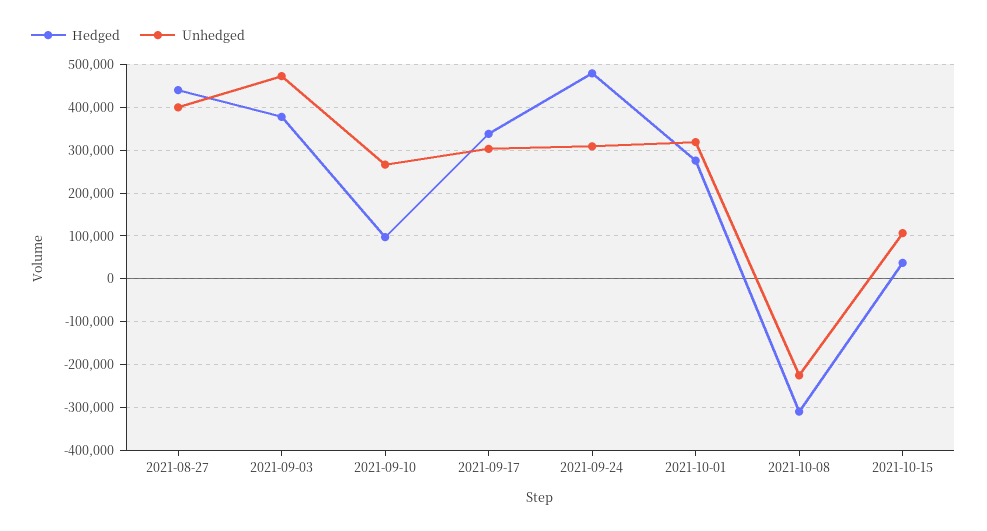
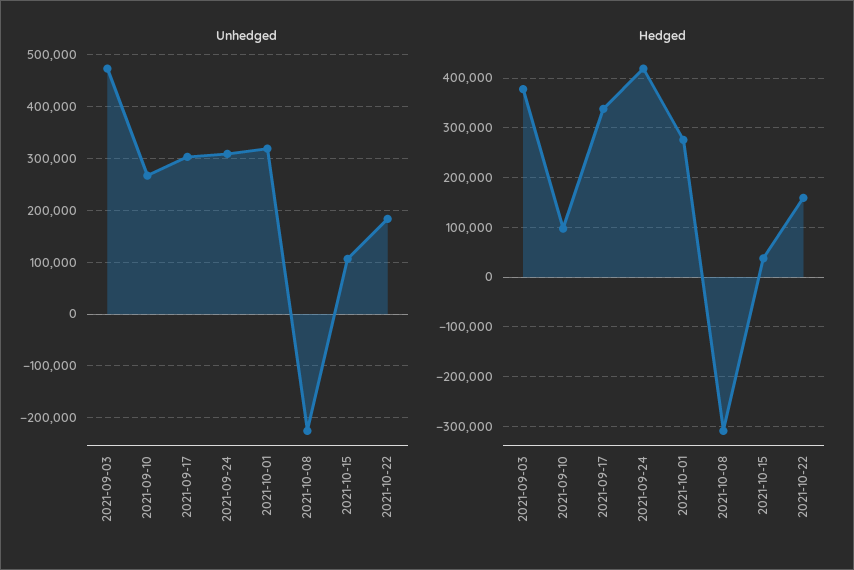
Hedged, 2021-08-27: 440000 -> none
Unhedged, 2021-08-27: 400000 -> none
Hedged, 2021-09-24: 480000 -> 420000
Unhedged, 2021-10-22: none -> 180000
Hedged, 2021-10-22: none -> 160000

